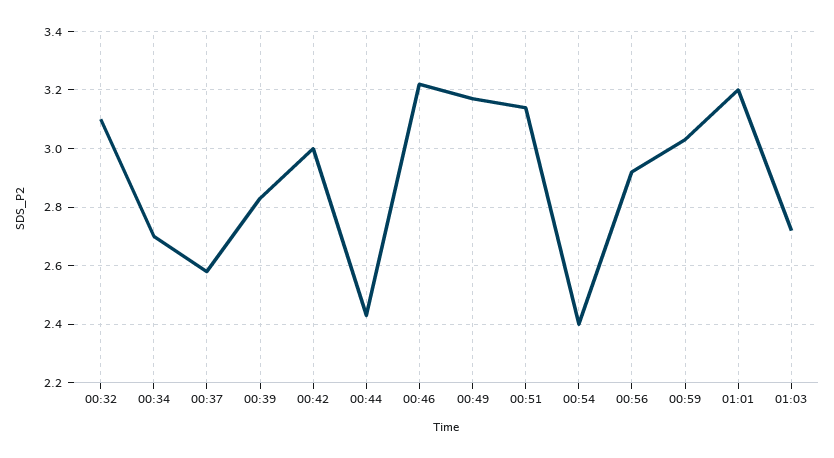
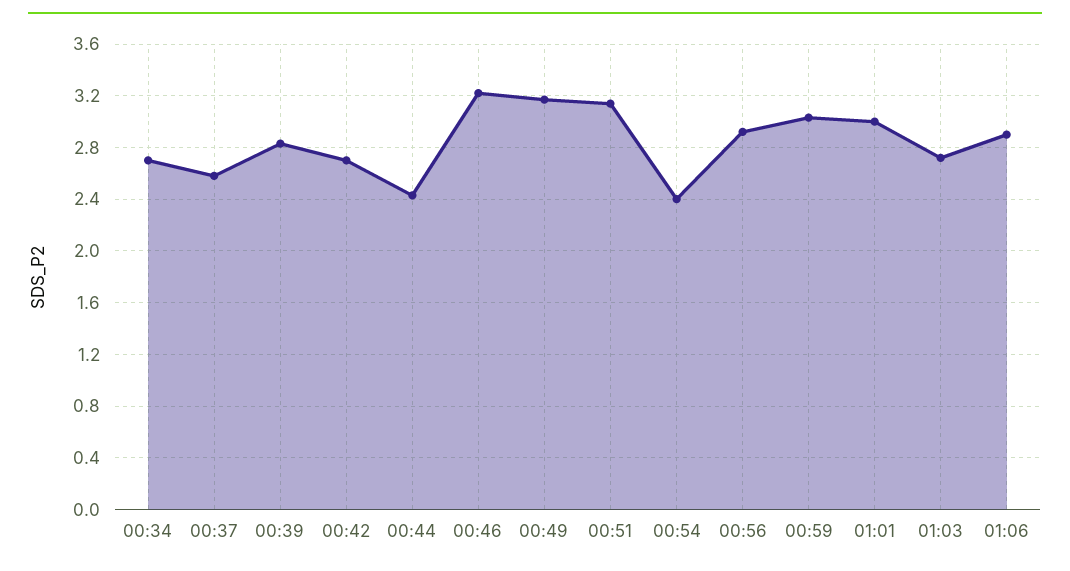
00:32: 3.1 -> none
00:42: 3 -> 2.7
01:01: 3.2 -> 3
01:06: none -> 2.9

